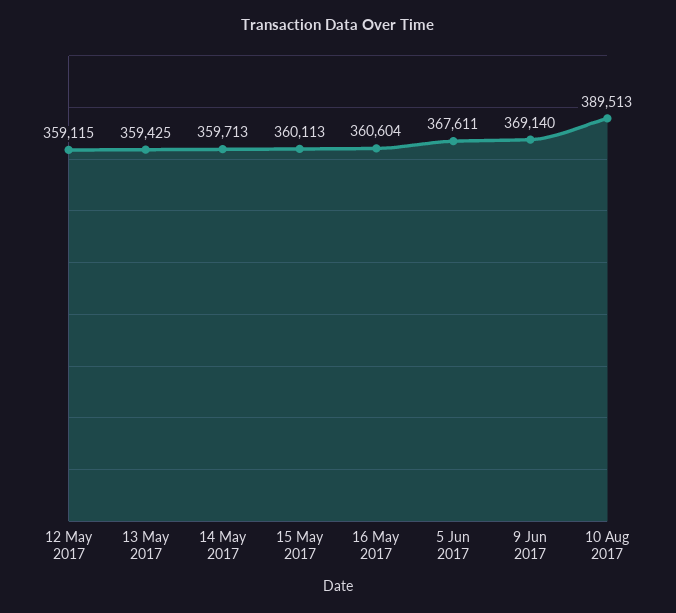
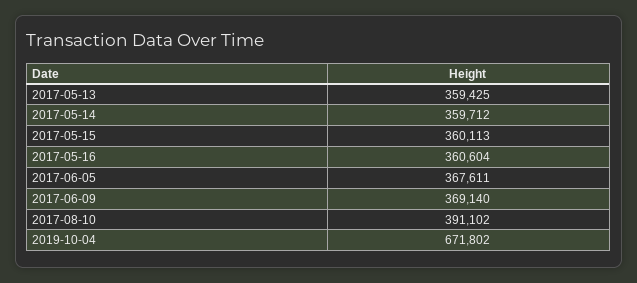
12 May 2017: 359115 -> none
14 May 2017: 359713 -> 359712
10 Aug 2017: 389513 -> 391102
2019-10-04: none -> 671802

